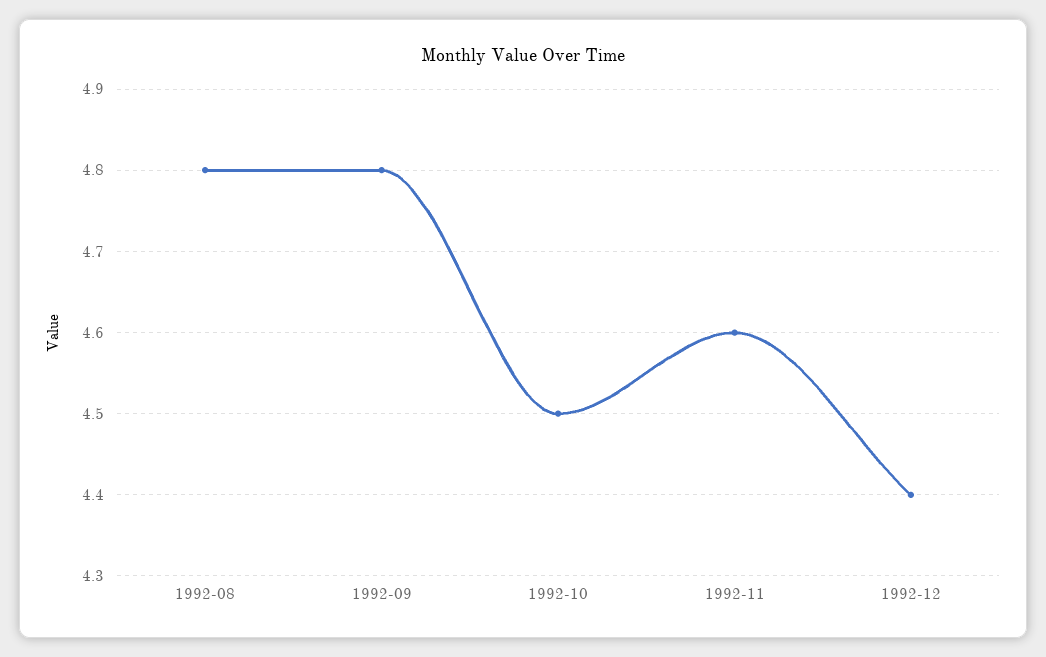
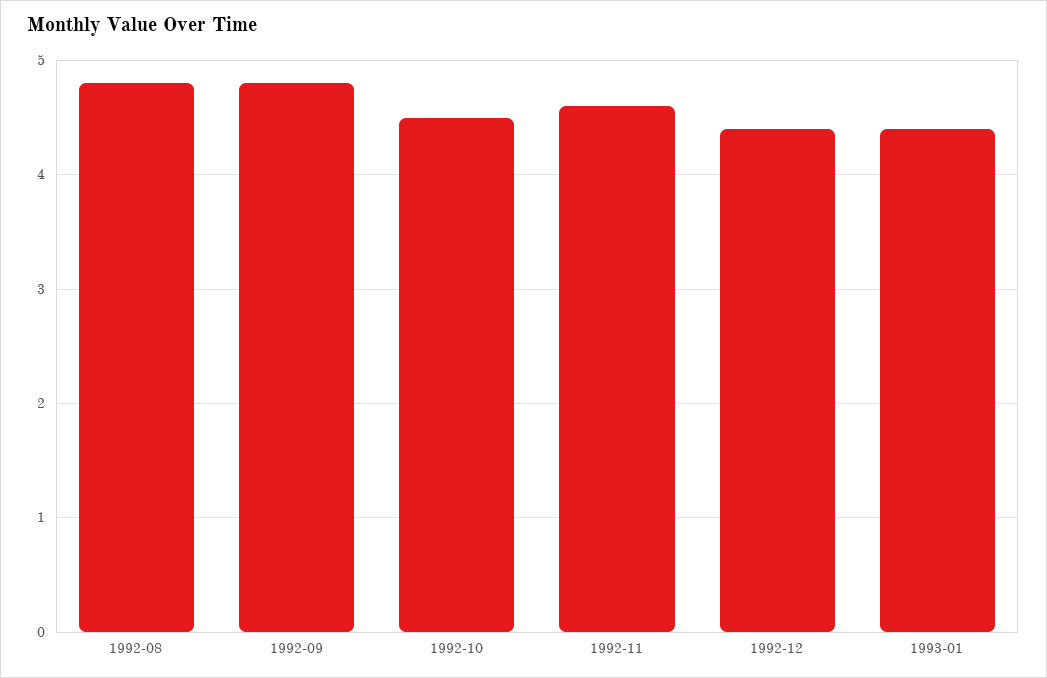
1993-01: none -> 4.4

